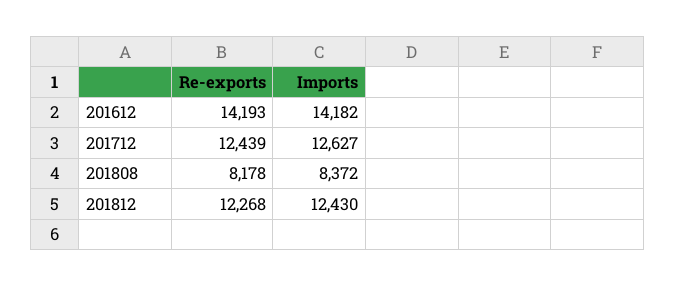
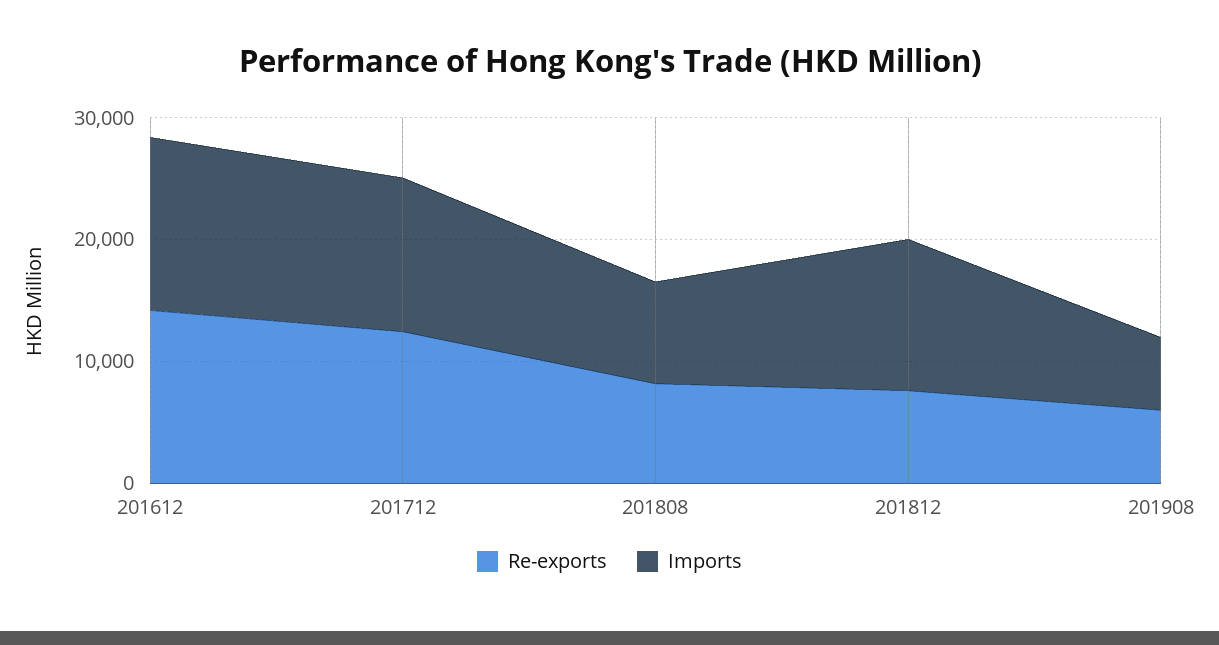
Re-exports, 201812: 12268 -> 8000
Re-exports, 201908: none -> 6000
Imports, 201908: none -> 6000

